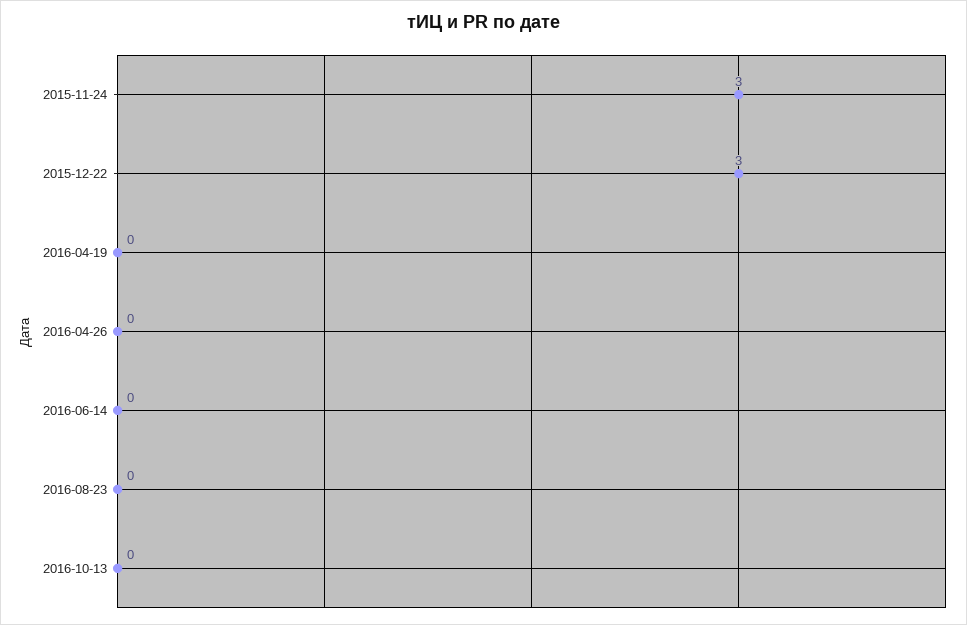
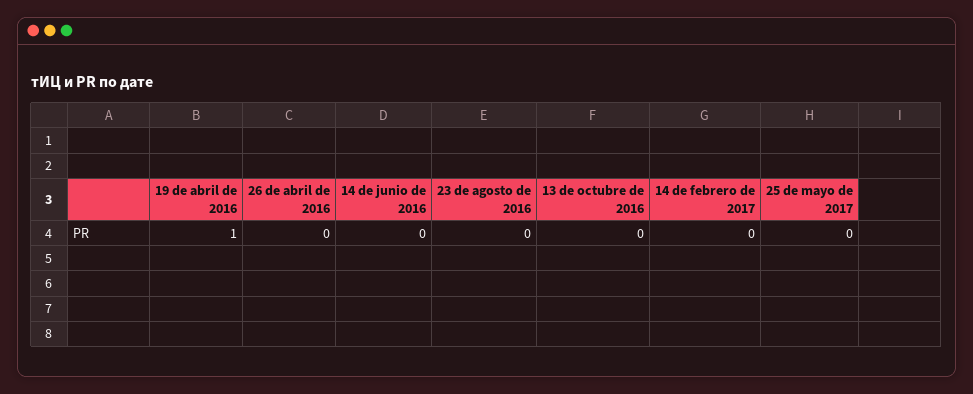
2015-11-24: 3 -> none
2015-12-22: 3 -> none
2016-04-19: 0 -> 1
14 de febrero de 2017: none -> 0
25 de mayo de 2017: none -> 0

